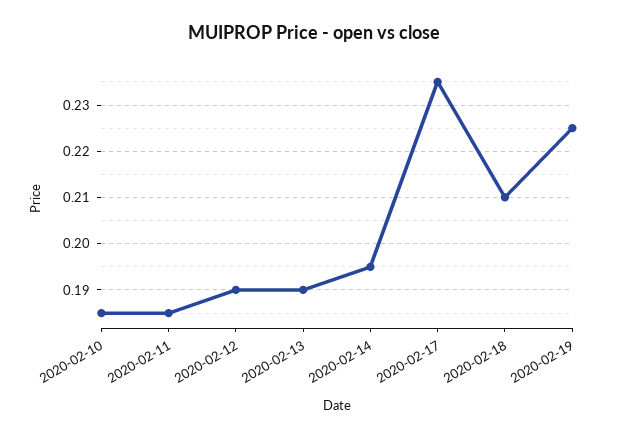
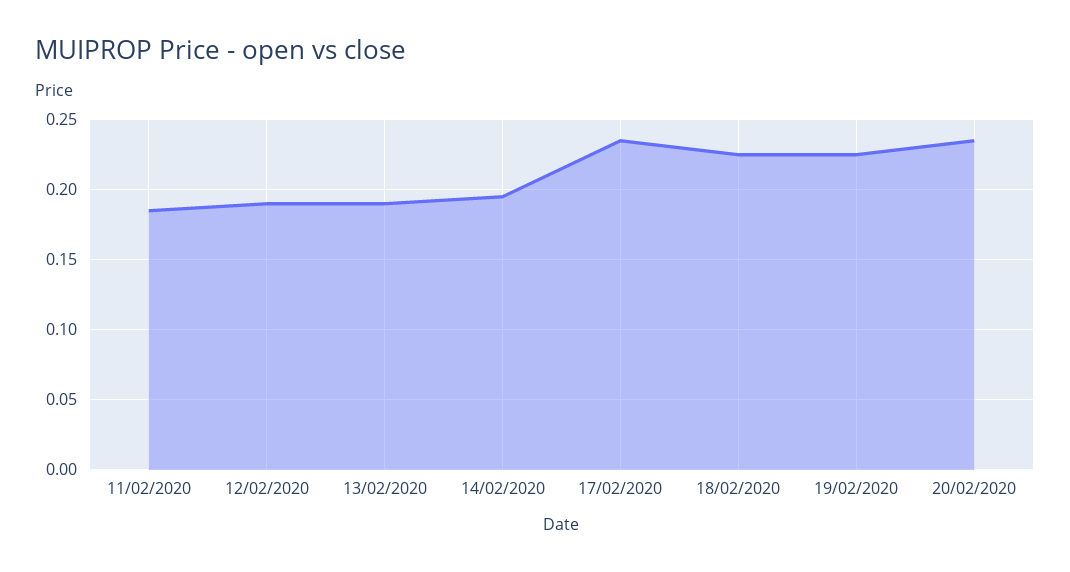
2020-02-10: 0.185 -> none
2020-02-18: 0.21 -> 0.225
20/02/2020: none -> 0.235

